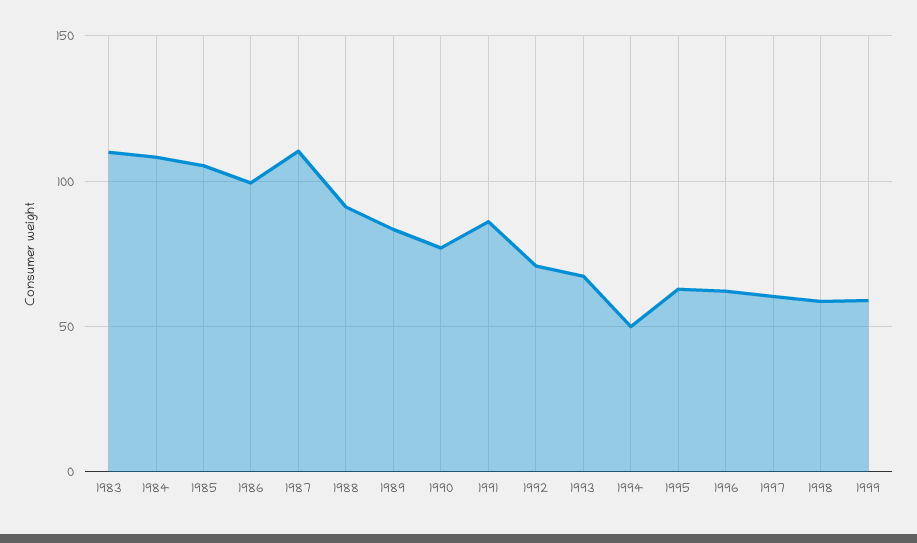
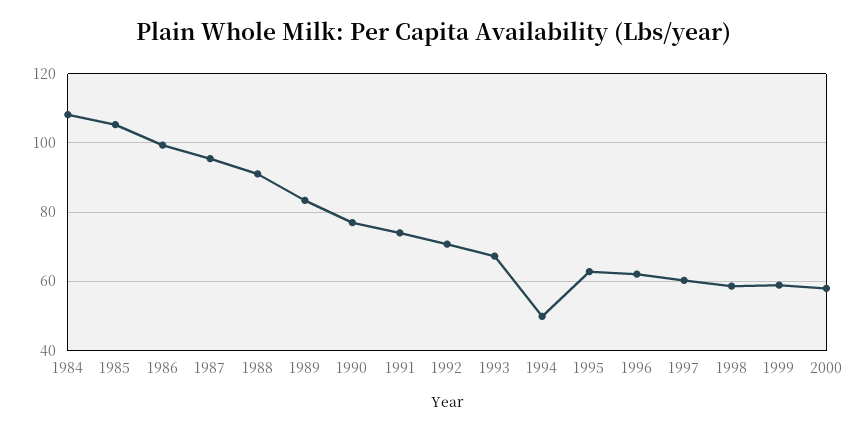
1983: 110 -> none
1987: 110 -> 96
1991: 85 -> 74
2000: none -> 58

